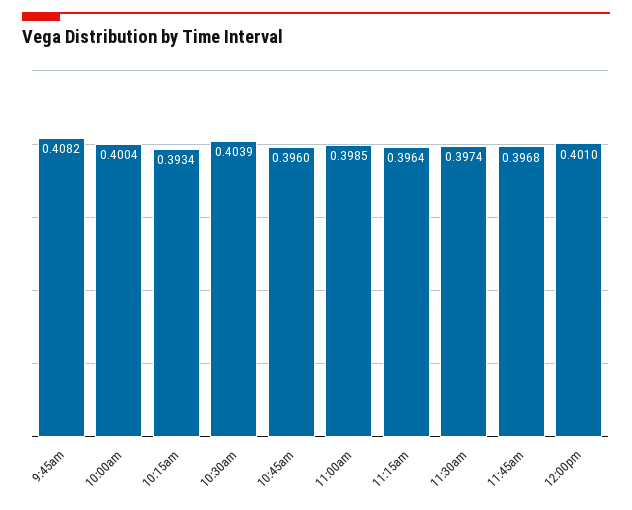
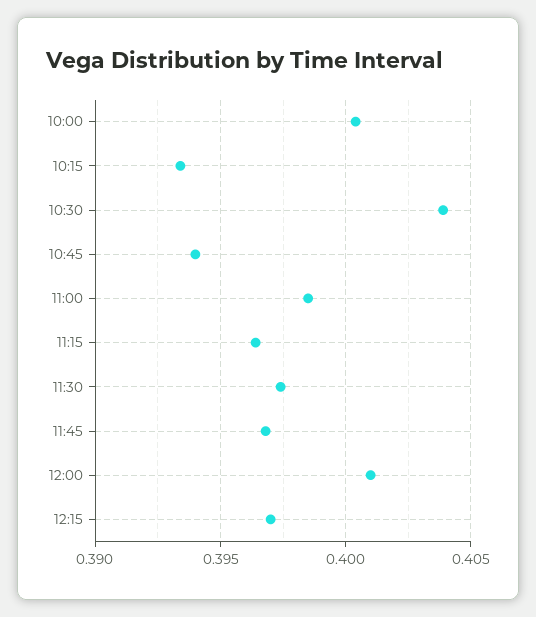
9:45am: 0.4082 -> none
10:45am: 0.396 -> 0.394
12:15: none -> 0.397

